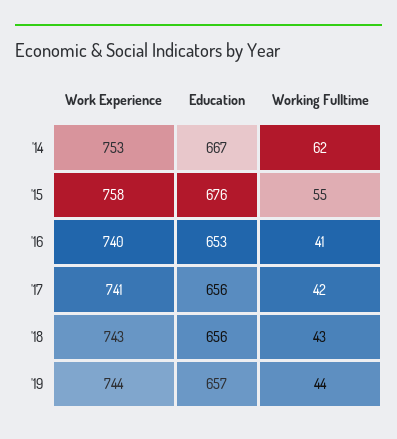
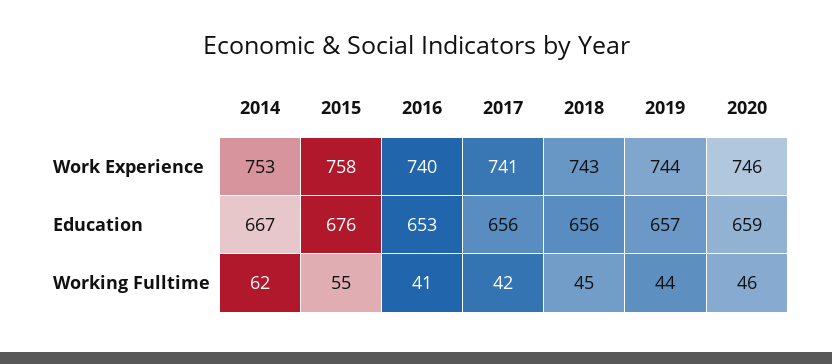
Working Fulltime, '18: 43 -> 45
Work Experience, 2020: none -> 746
Education, 2020: none -> 659
Working Fulltime, 2020: none -> 46

